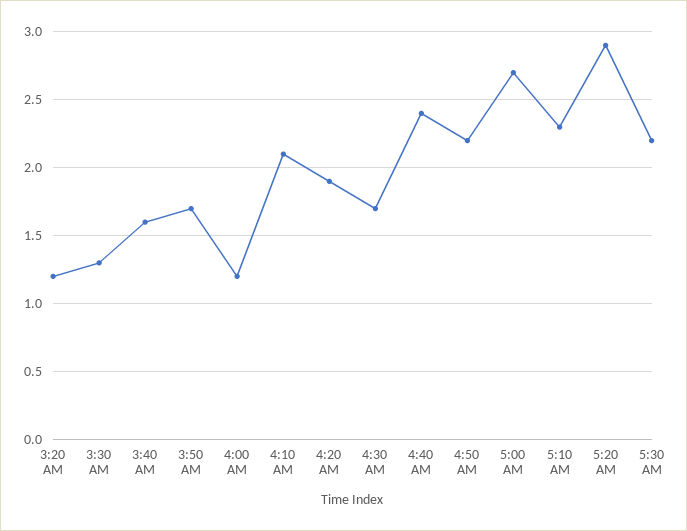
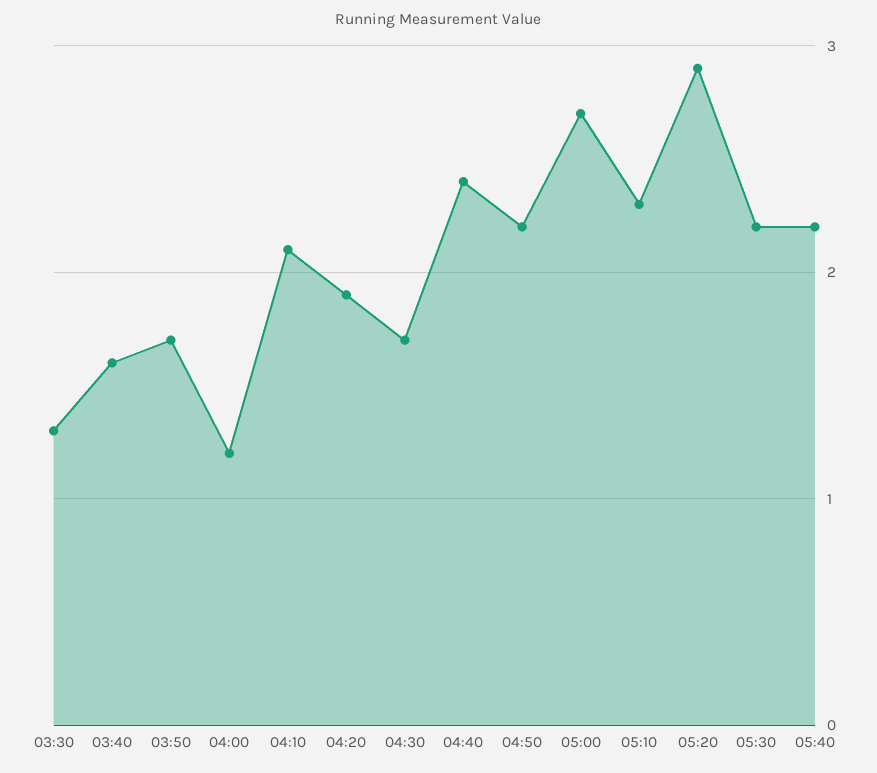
3:20 AM: 1.2 -> none
05:40: none -> 2.2

